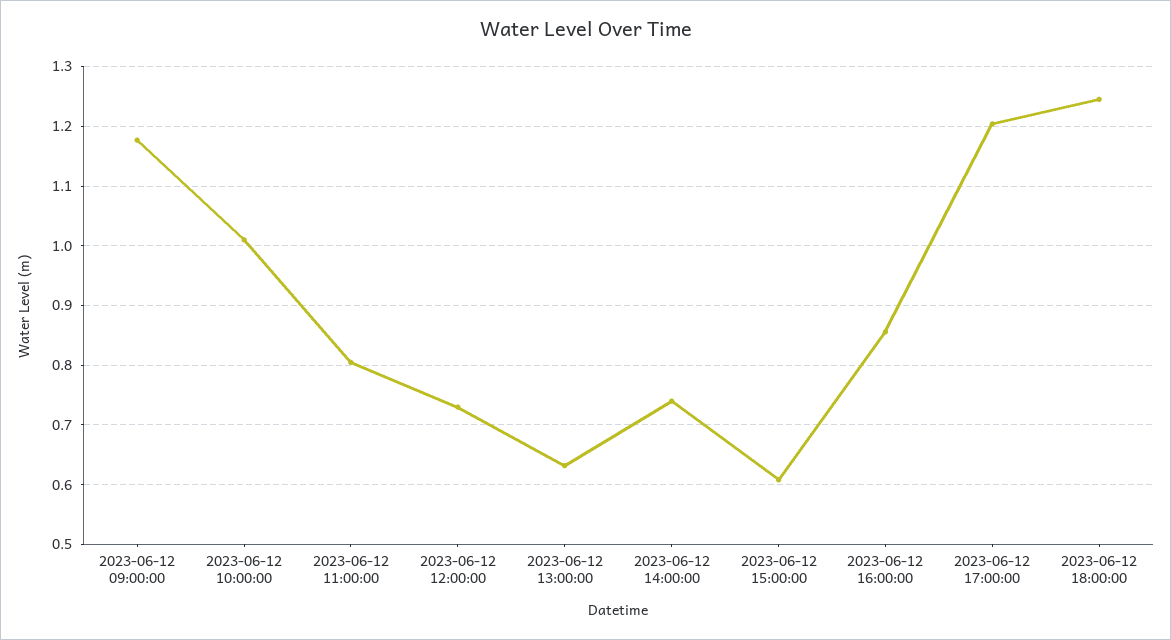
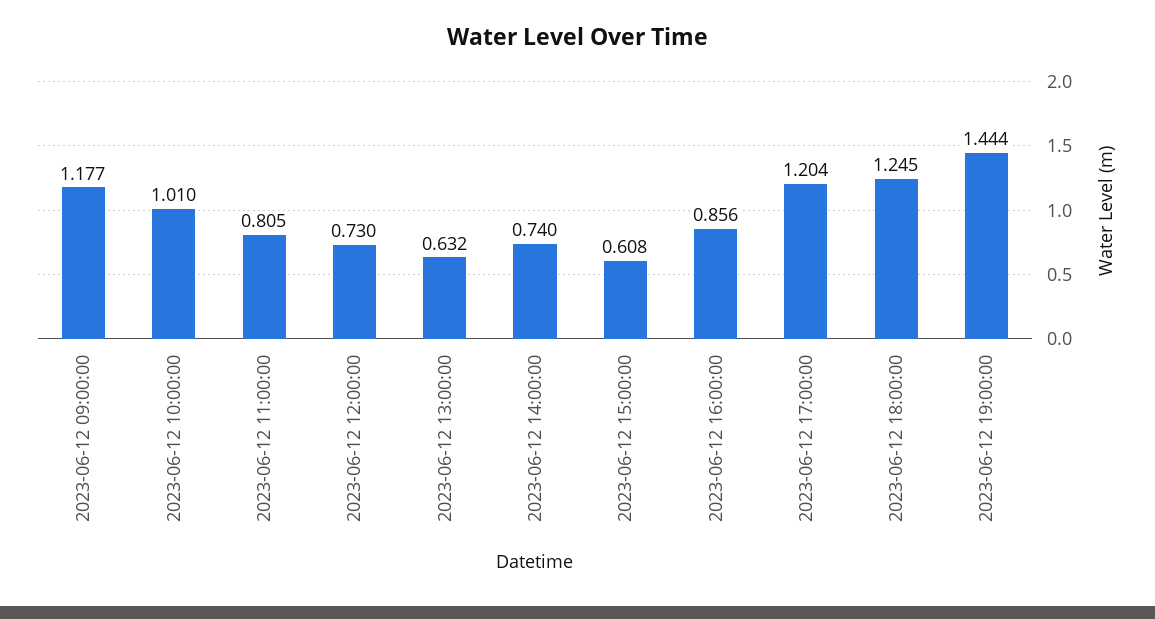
2023-06-12 19:00:00: none -> 1.444

